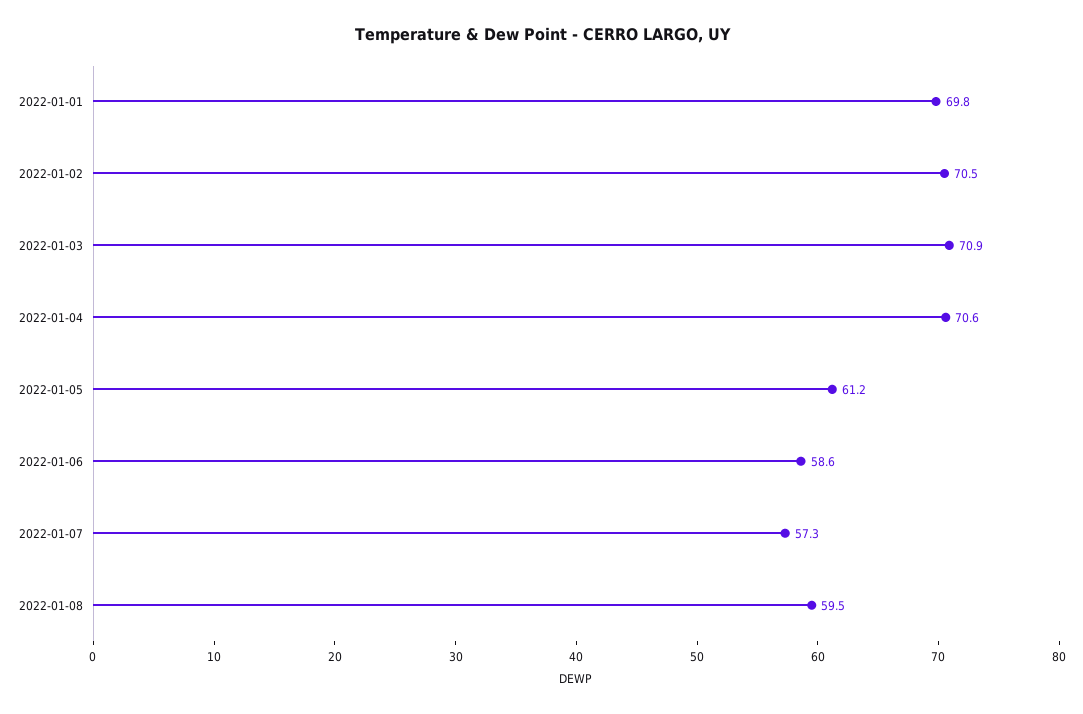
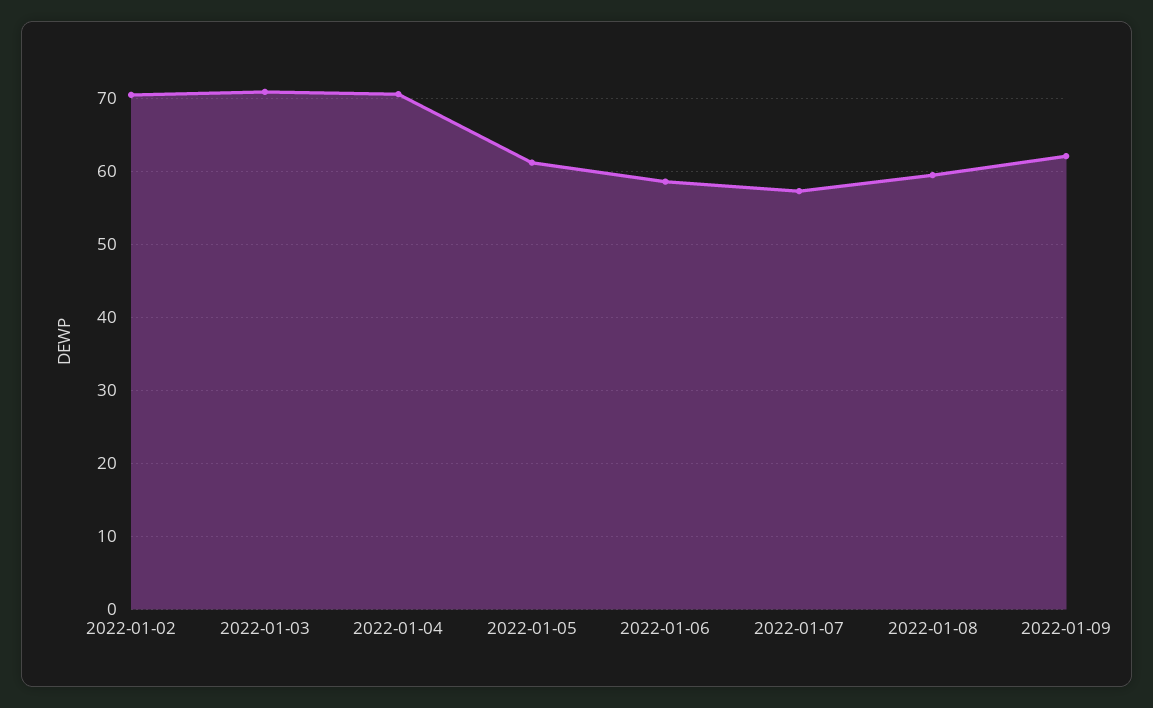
2022-01-01: 69.8 -> none
2022-01-09: none -> 62

